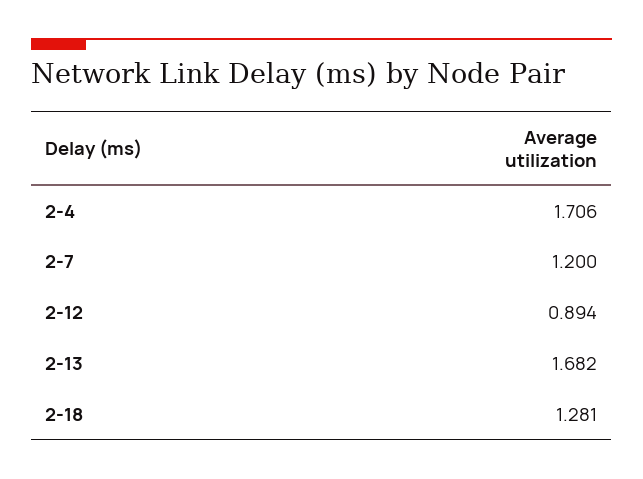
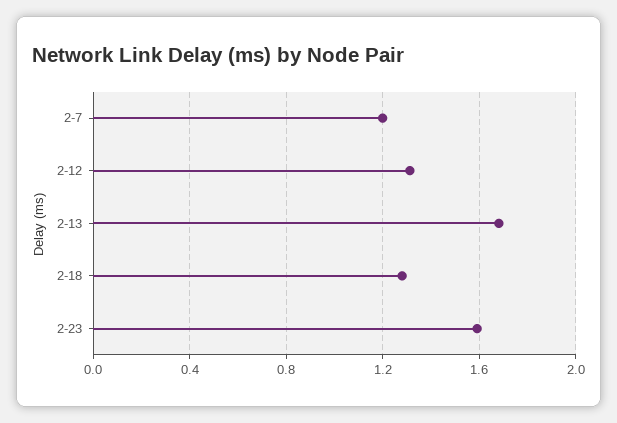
2-4: 1.706 -> none
2-12: 0.894 -> 1.3
2-23: none -> 1.6

